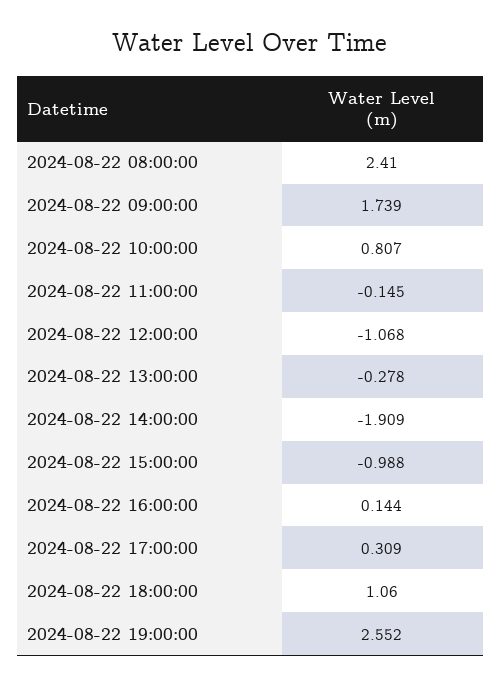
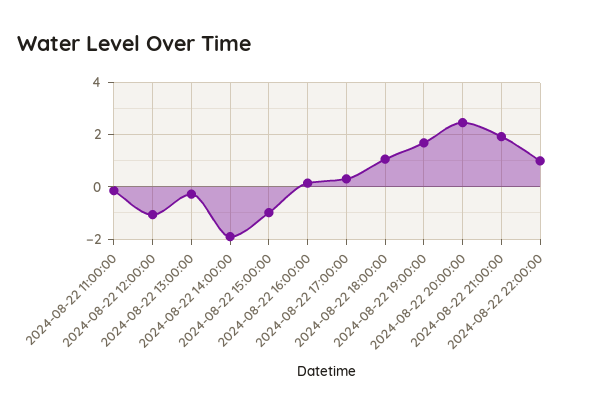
2024-08-22 08:00:00: 2.41 -> none
2024-08-22 09:00:00: 1.739 -> none
2024-08-22 10:00:00: 0.807 -> none
2024-08-22 19:00:00: 2.552 -> 1.75
2024-08-22 20:00:00: none -> 2.5
2024-08-22 21:00:00: none -> 2
2024-08-22 22:00:00: none -> 1

